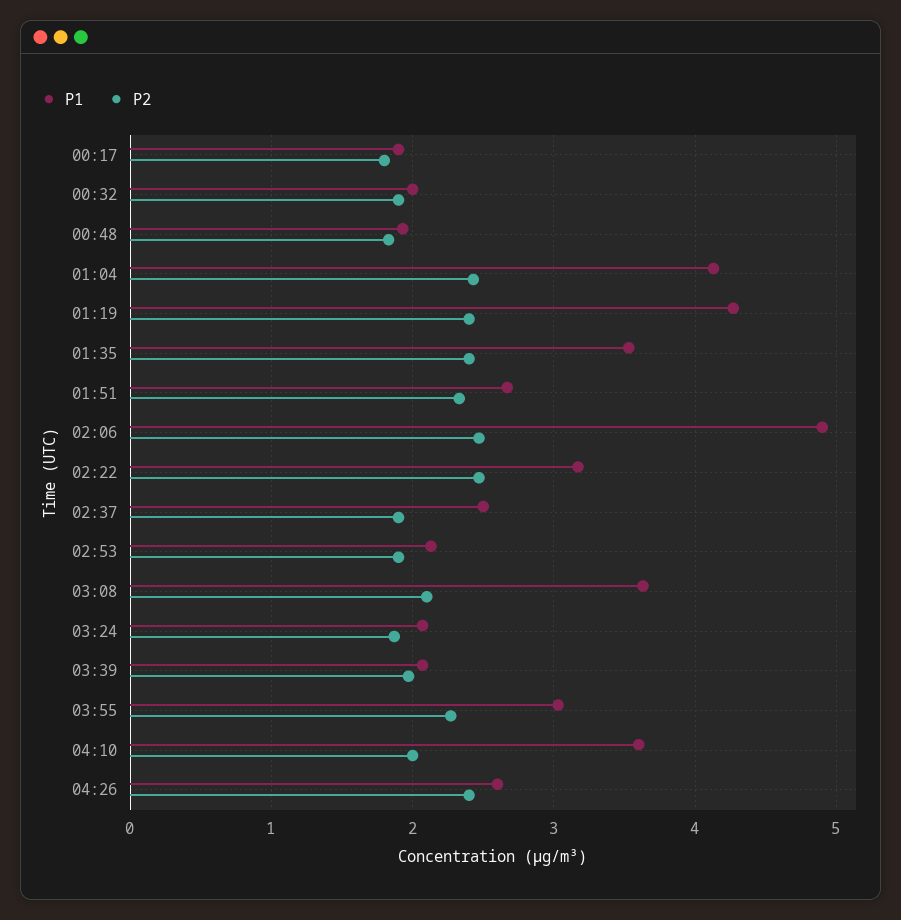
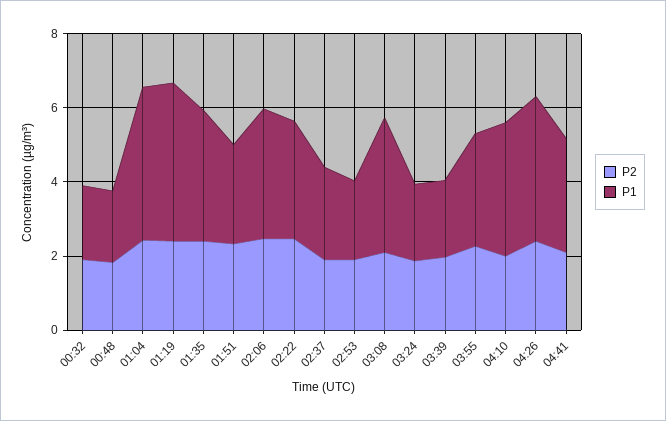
P1, 00:17: 1.9 -> none
P2, 00:17: 1.8 -> none
P1, 02:06: 4.9 -> 3.5
P1, 04:26: 2.6 -> 4
P2, 04:41: none -> 2
P1, 04:41: none -> 3

